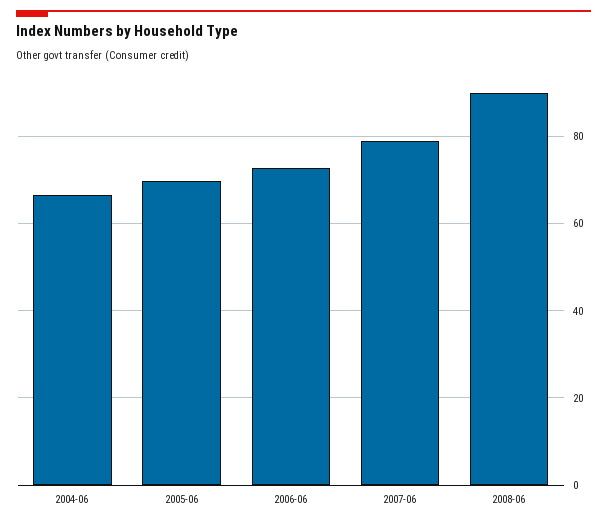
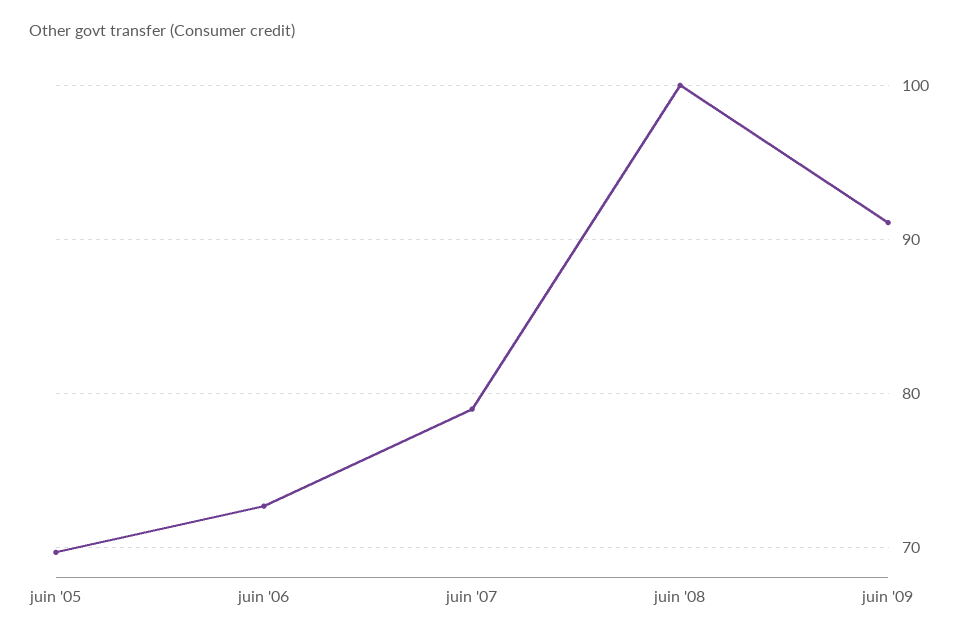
2004-06: 66 -> none
2008-06: 90 -> 100
juin '09: none -> 91

